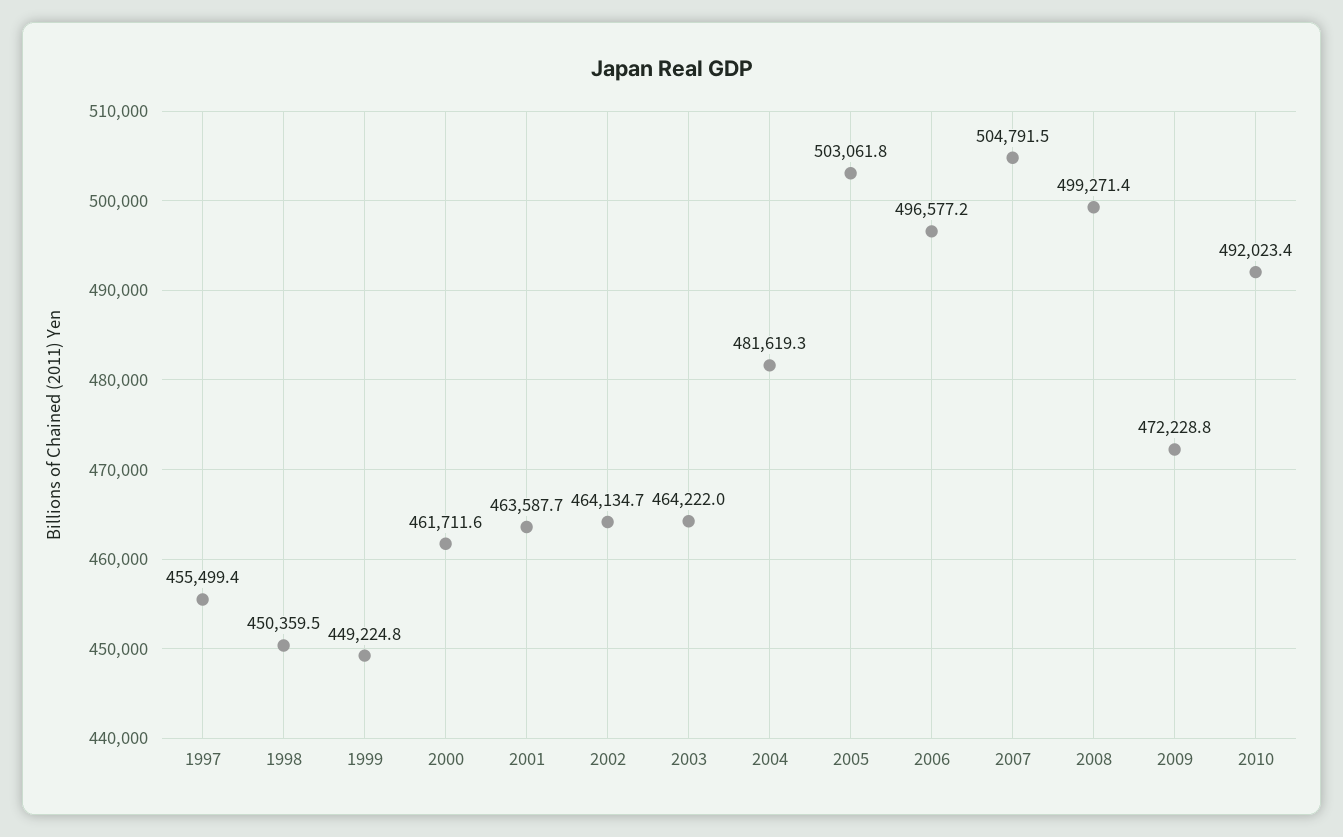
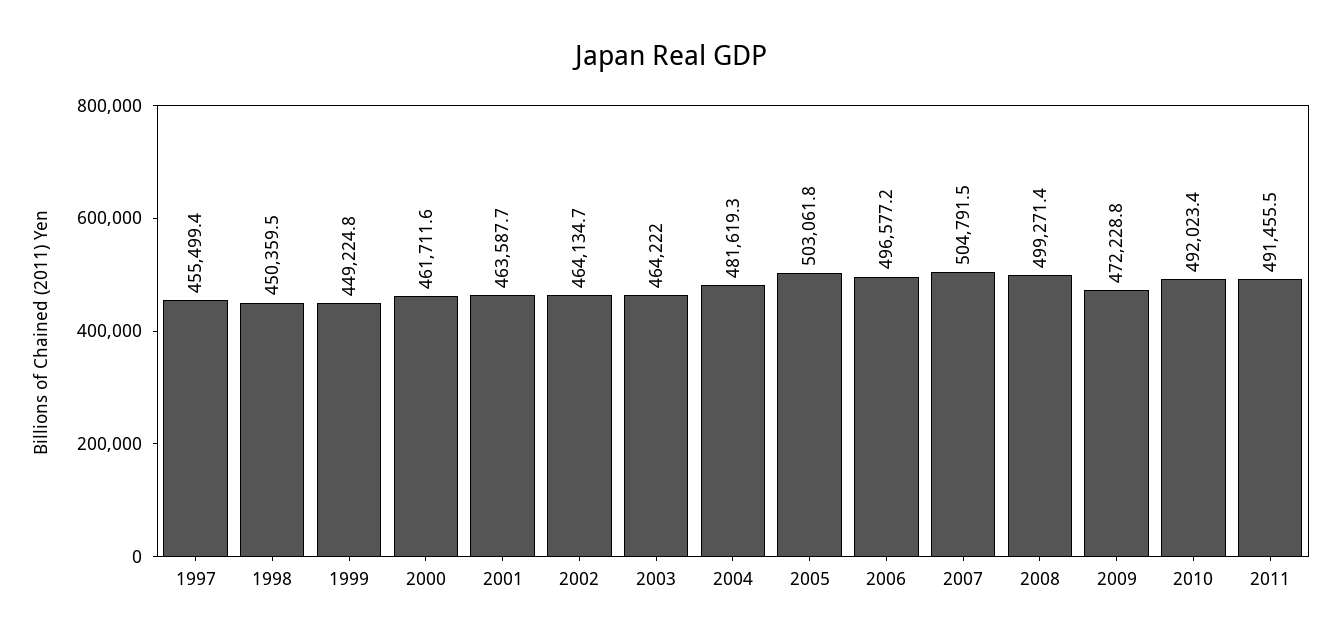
2011: none -> 491455.5

